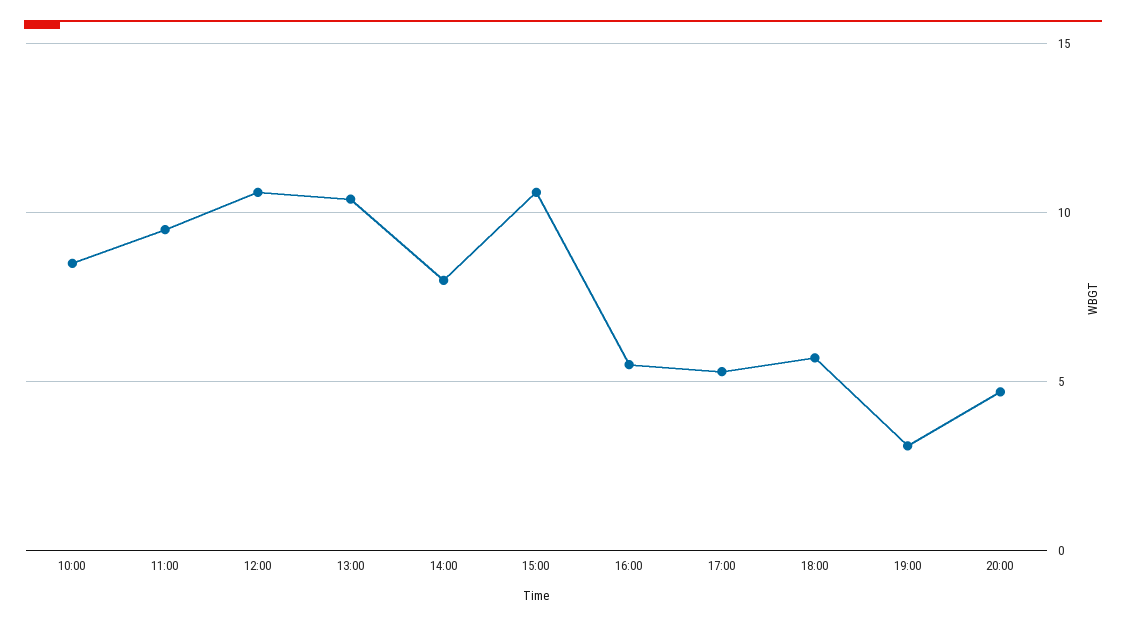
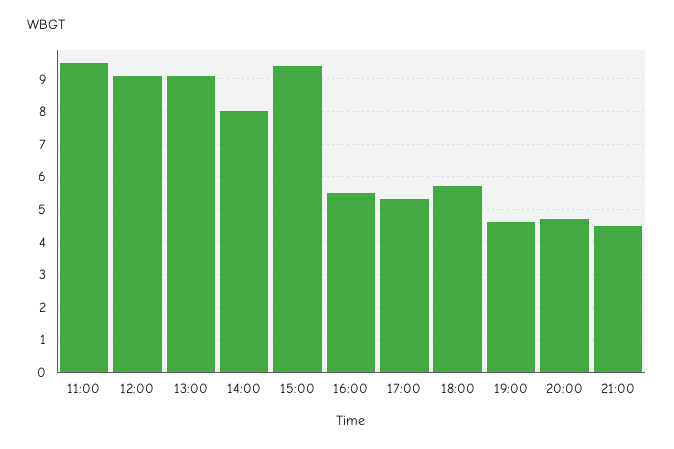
10:00: 8.5 -> none
12:00: 10.5 -> 9
13:00: 10.5 -> 9
15:00: 10.5 -> 9.5
19:00: 3 -> 4.5
21:00: none -> 4.5

